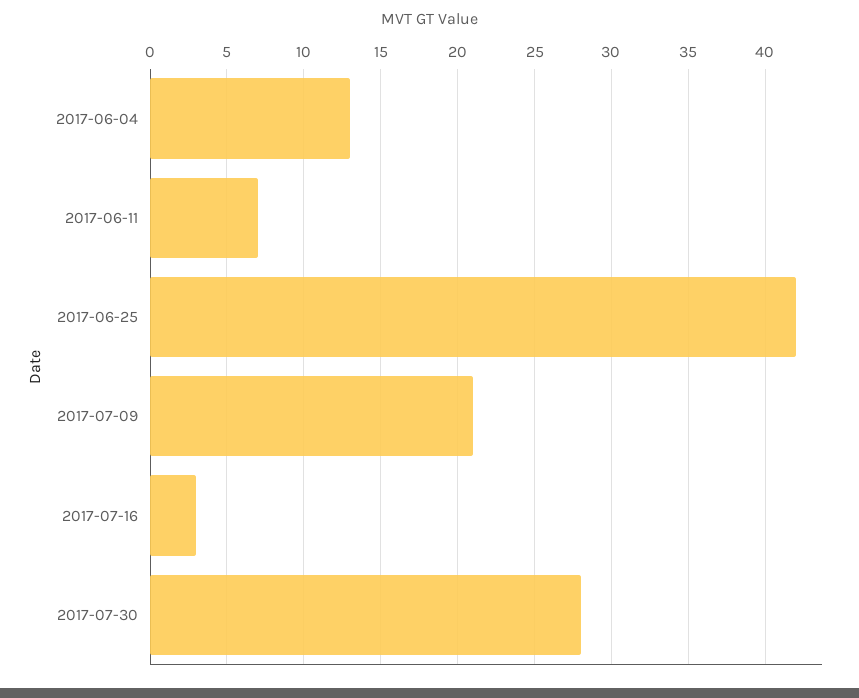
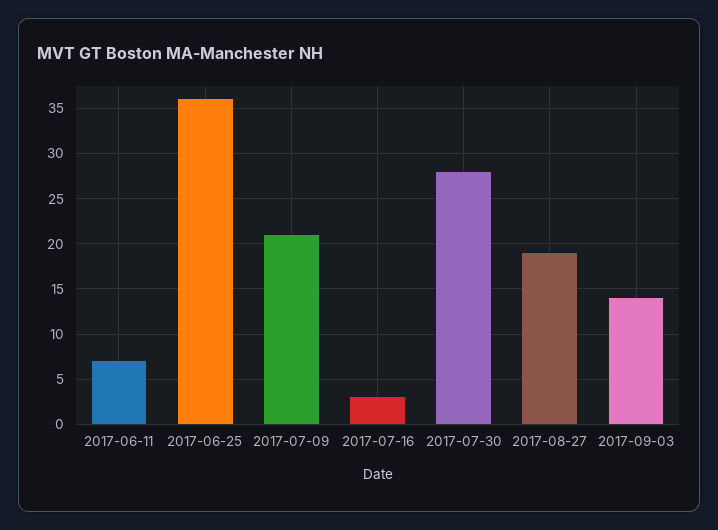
2017-06-04: 13 -> none
2017-06-25: 42 -> 36
2017-08-27: none -> 19
2017-09-03: none -> 14

